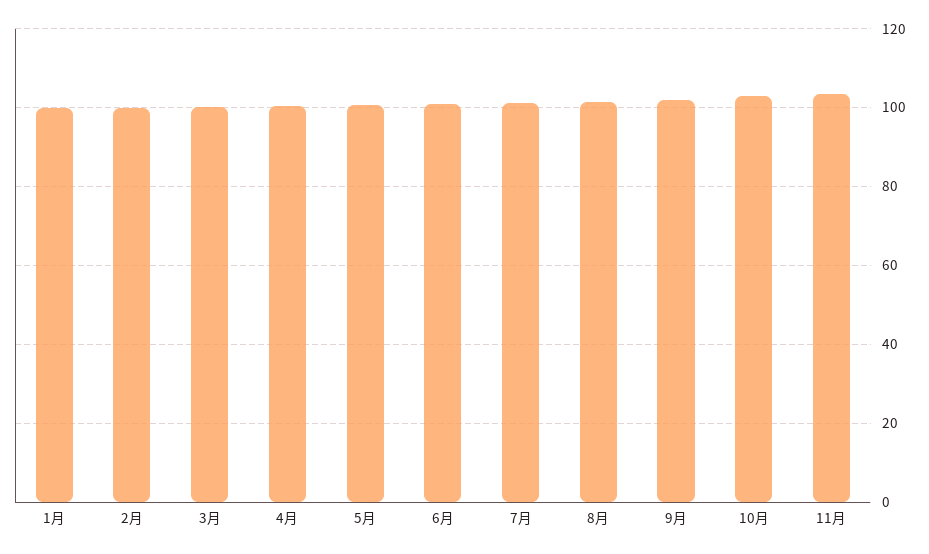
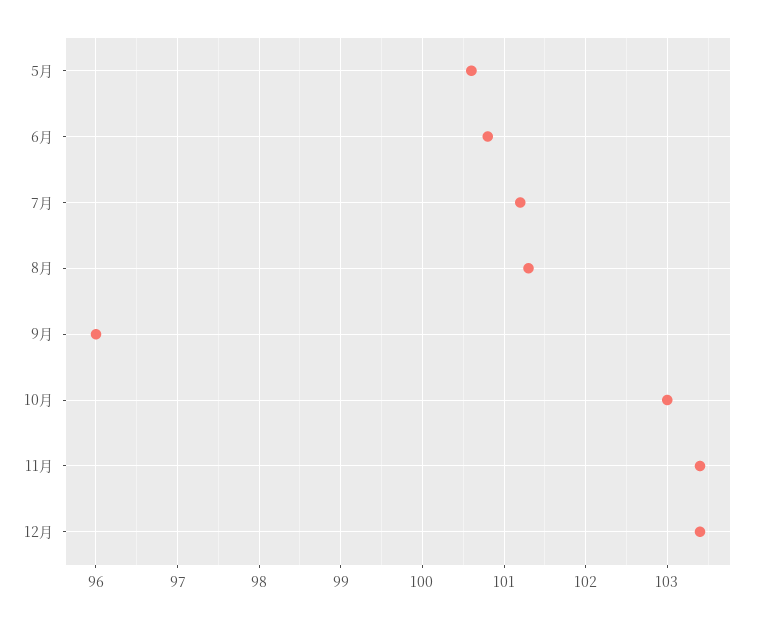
1月: 100 -> none
2月: 100 -> none
3月: 100 -> none
4月: 100 -> none
9月: 102 -> 96
12月: none -> 103.4

